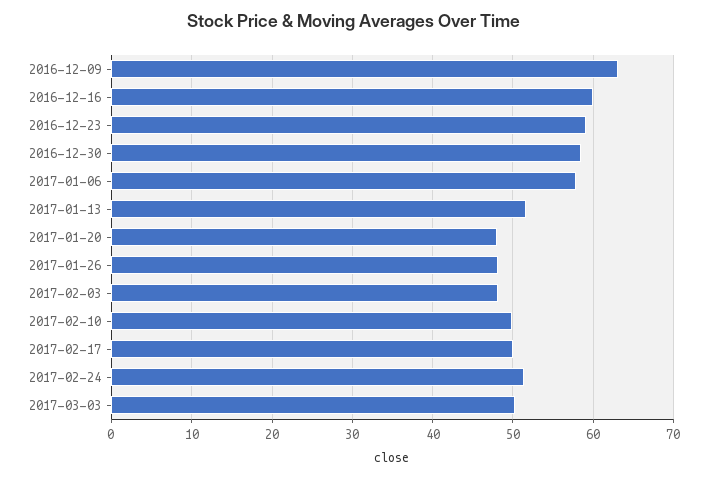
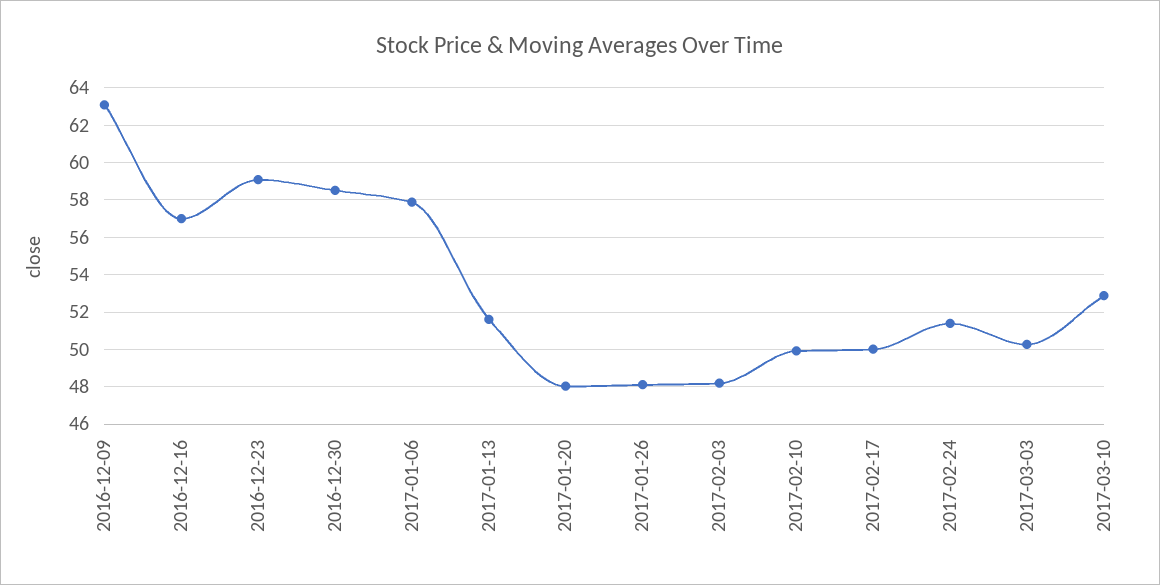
2016-12-16: 60 -> 57
2017-03-10: none -> 53

